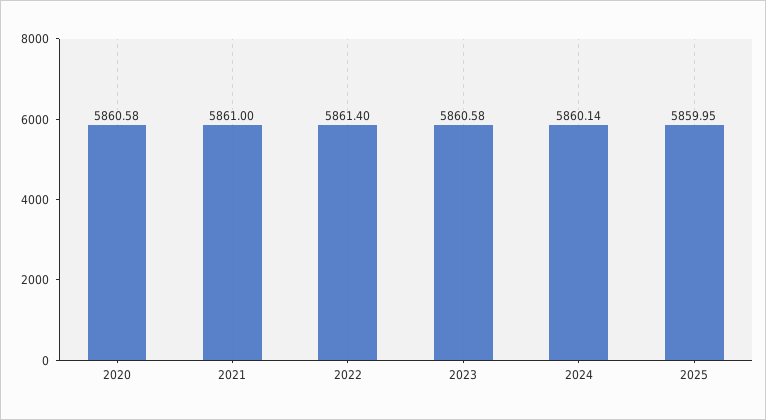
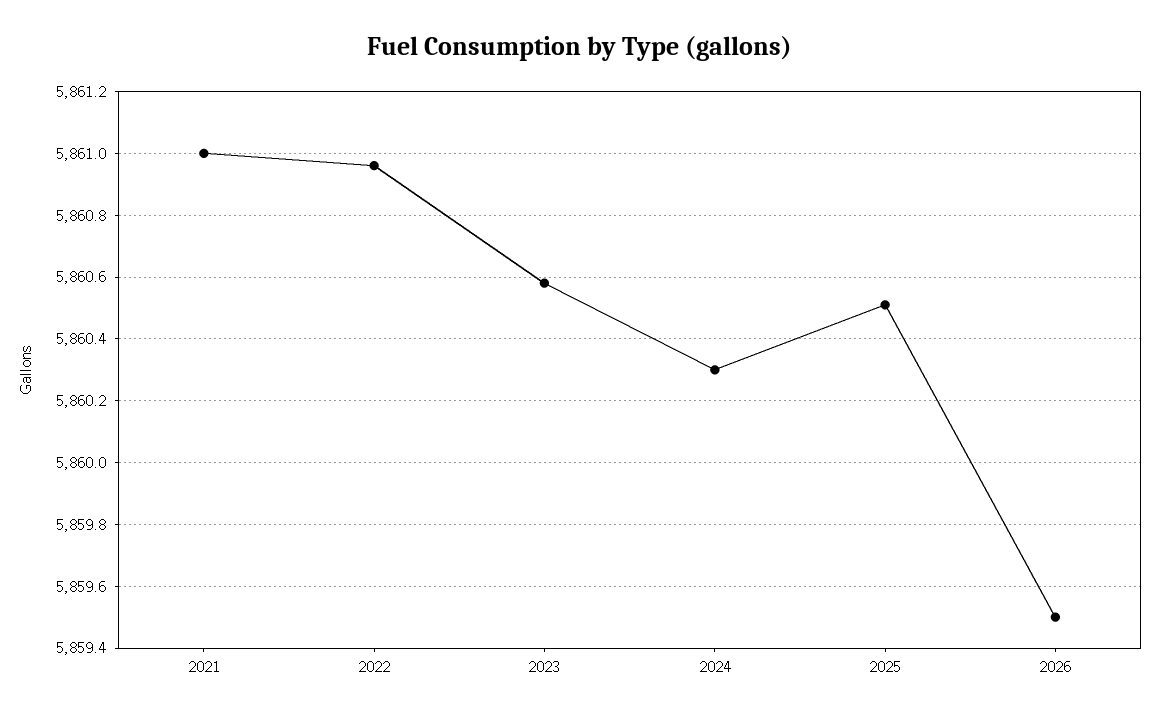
2020: 5860.58 -> none
2022: 5861.4 -> 5860.95
2024: 5860.14 -> 5860.3
2025: 5859.95 -> 5860.5
2026: none -> 5859.5

